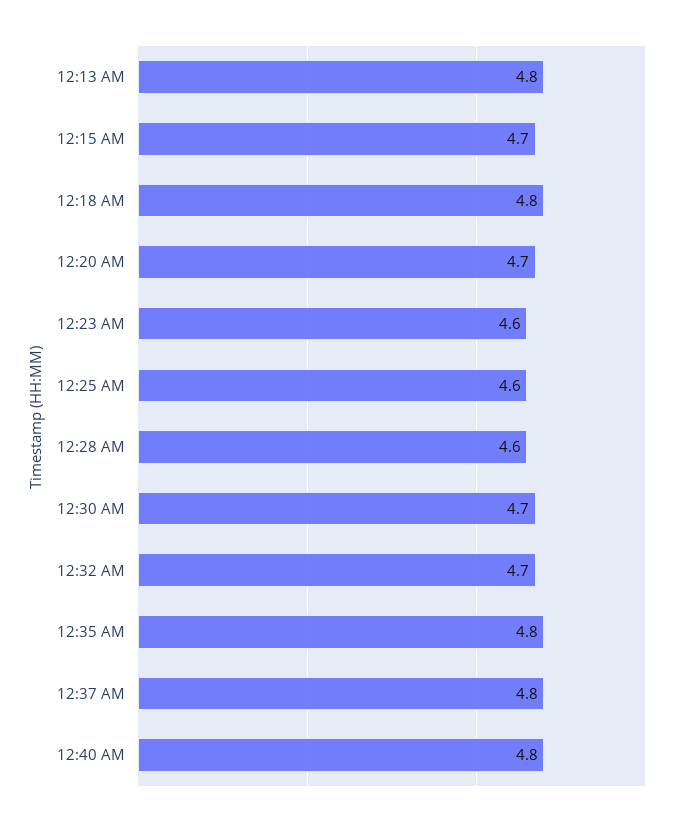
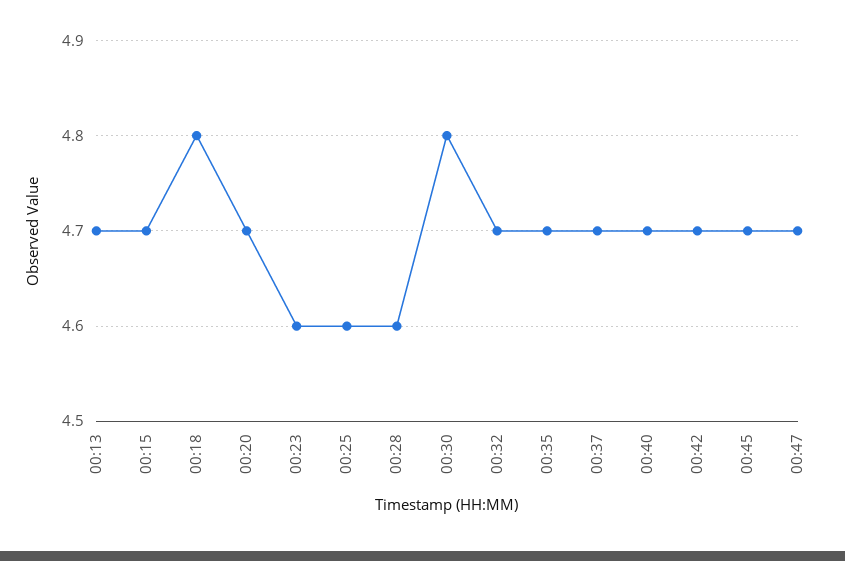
12:13 AM: 4.8 -> 4.7
12:30 AM: 4.7 -> 4.8
12:35 AM: 4.8 -> 4.7
12:37 AM: 4.8 -> 4.7
12:40 AM: 4.8 -> 4.7
00:42: none -> 4.7
00:45: none -> 4.7
00:47: none -> 4.7

